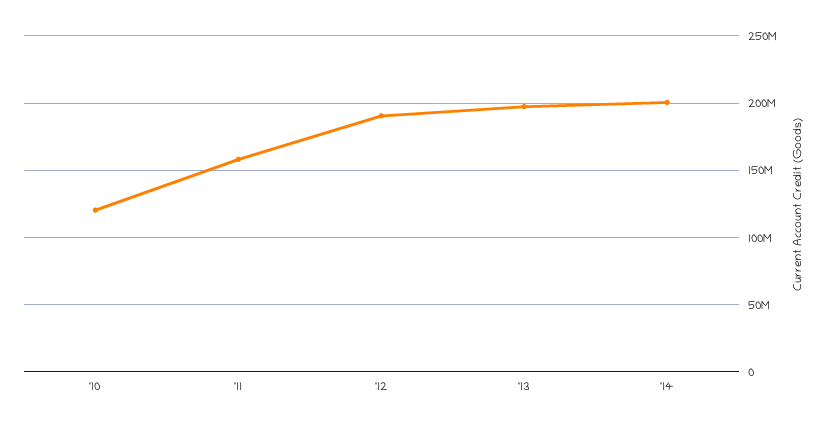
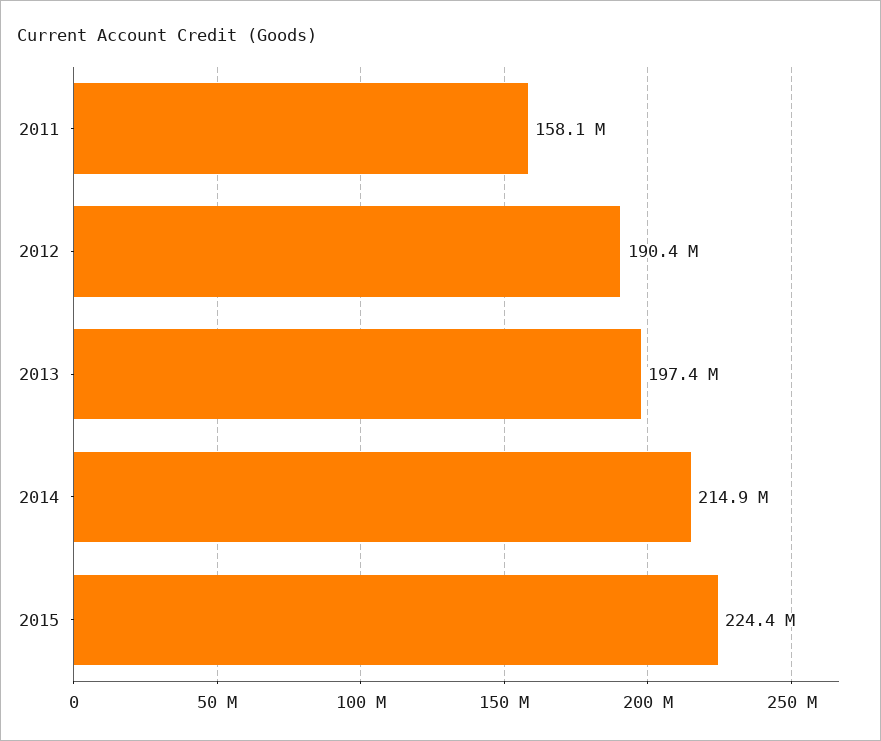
'10: 120000000 -> none
'14: 200000000 -> 214900000
2015: none -> 224400000

